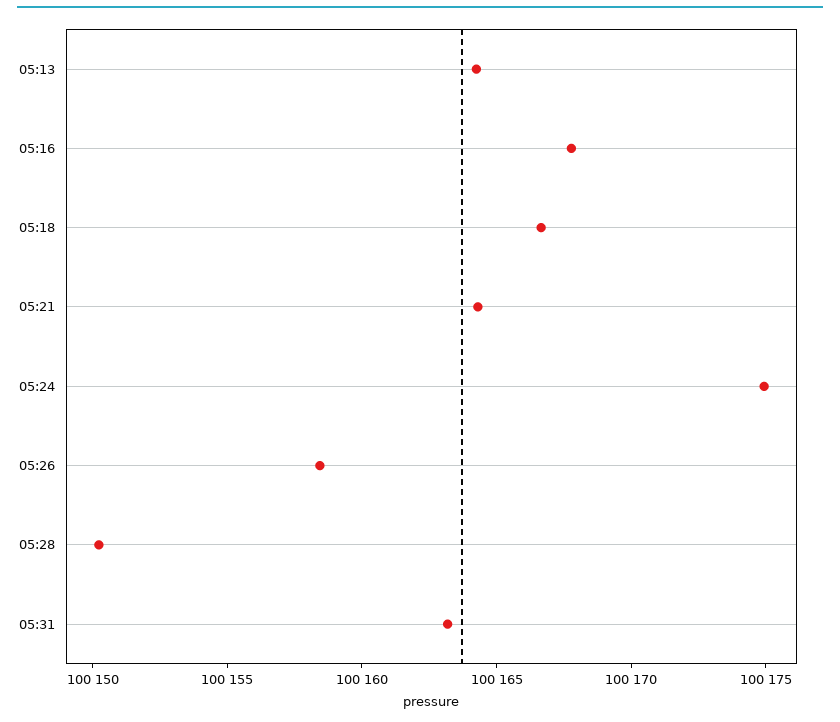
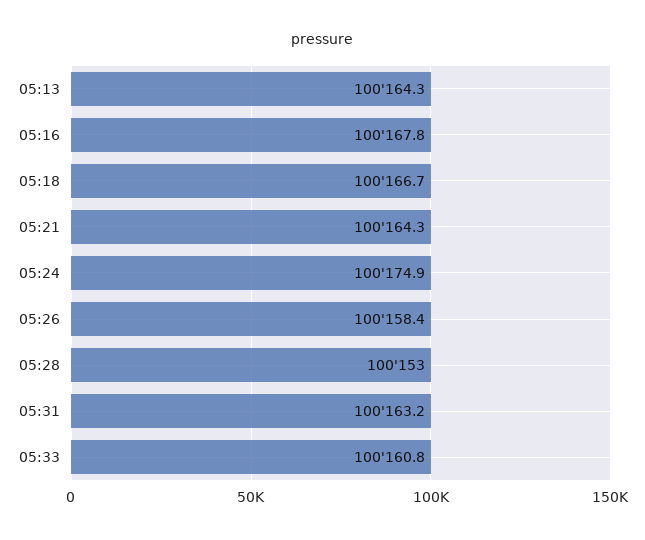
05:28: 100150 -> 100153
05:33: none -> 100160.8

